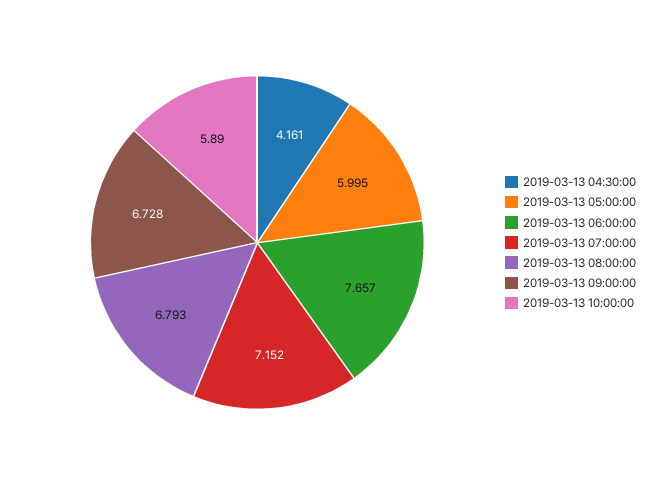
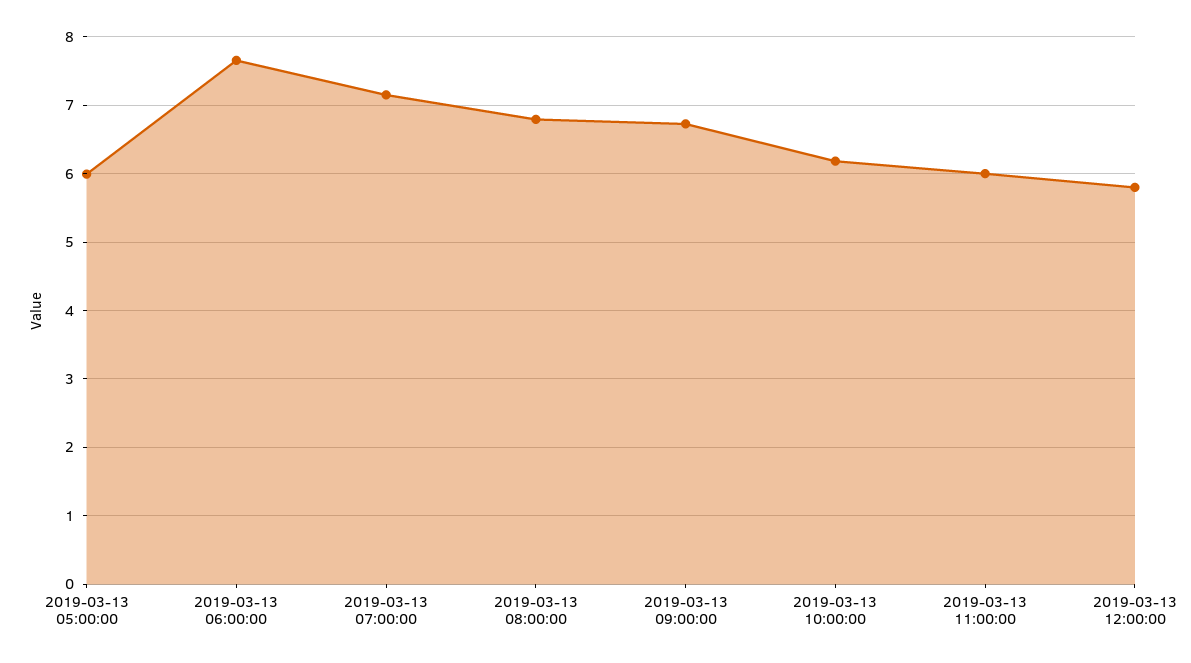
2019-03-13 04:30:00: 4.161 -> none
2019-03-13 10:00:00: 5.89 -> 6.2
2019-03-13 11:00:00: none -> 6
2019-03-13 12:00:00: none -> 5.8

